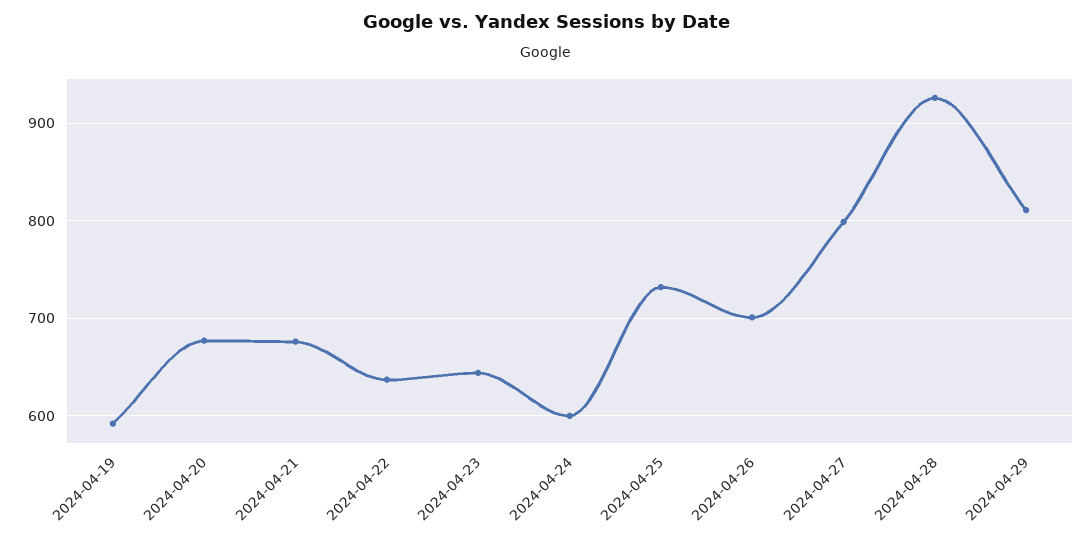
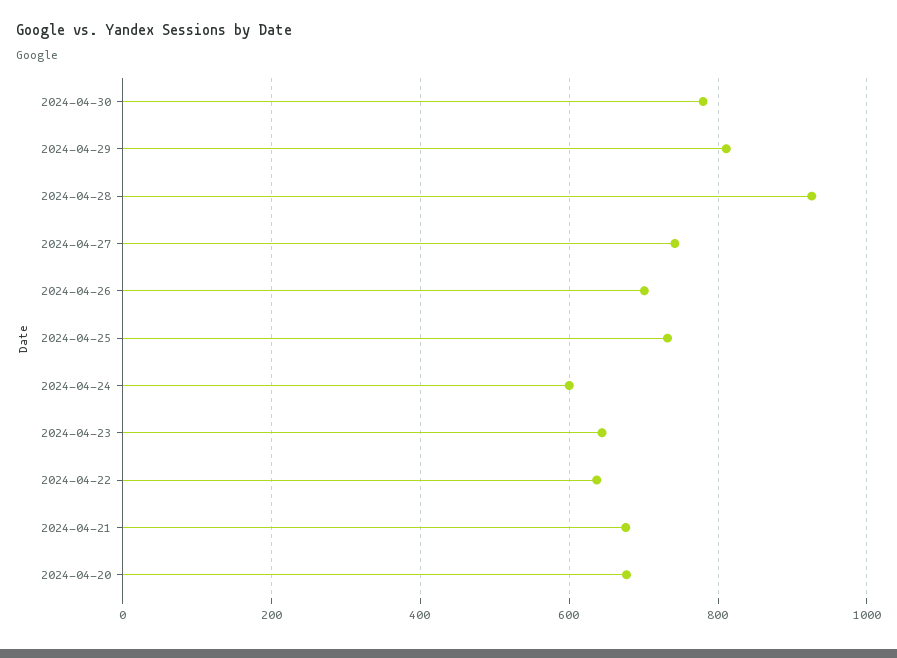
2024-04-19: 590 -> none
2024-04-27: 800 -> 740
2024-04-30: none -> 780

